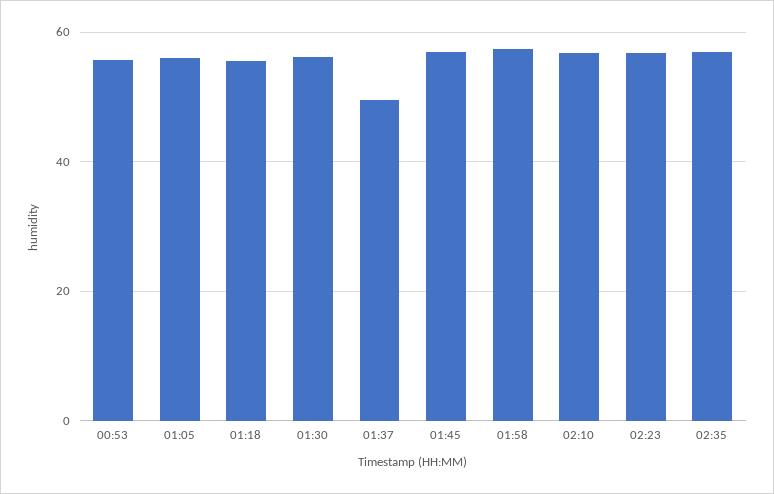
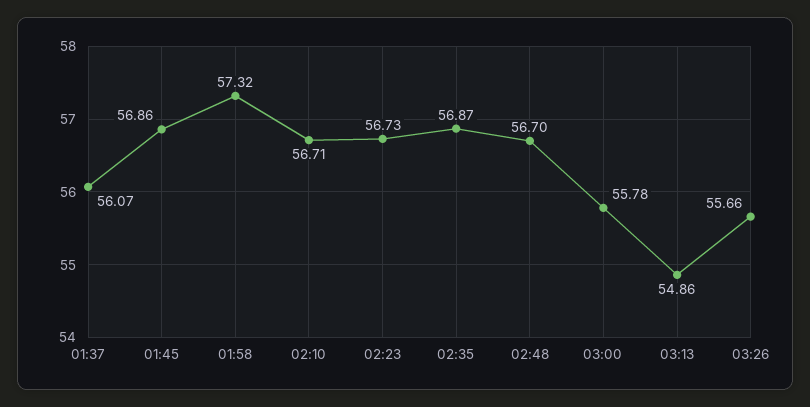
00:53: 56 -> none
01:05: 56 -> none
01:18: 56 -> none
01:30: 56 -> none
01:37: 50 -> 56.07
02:48: none -> 56.7
03:00: none -> 55.78
03:13: none -> 54.86
03:26: none -> 55.66

